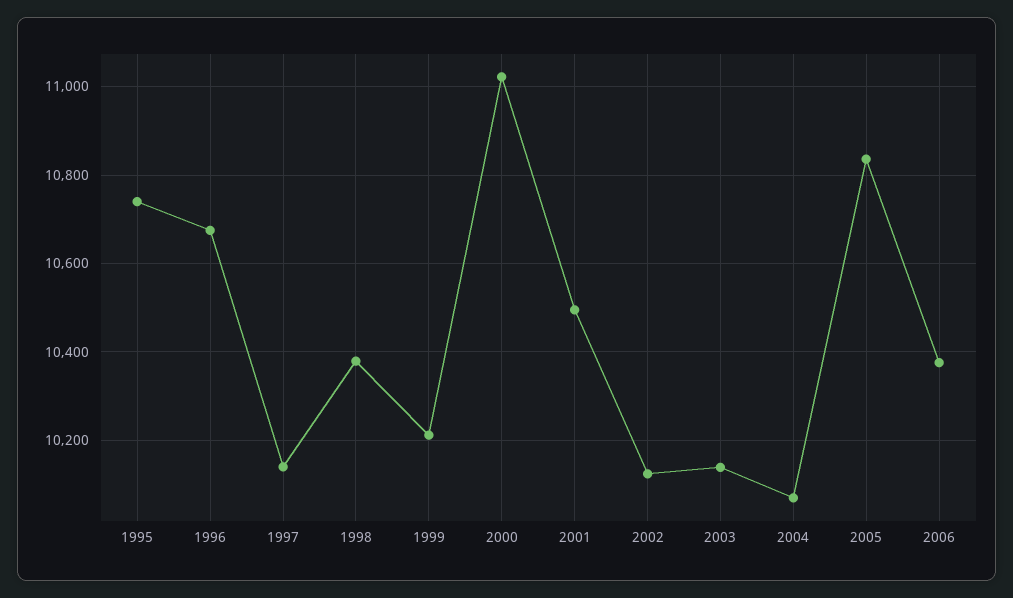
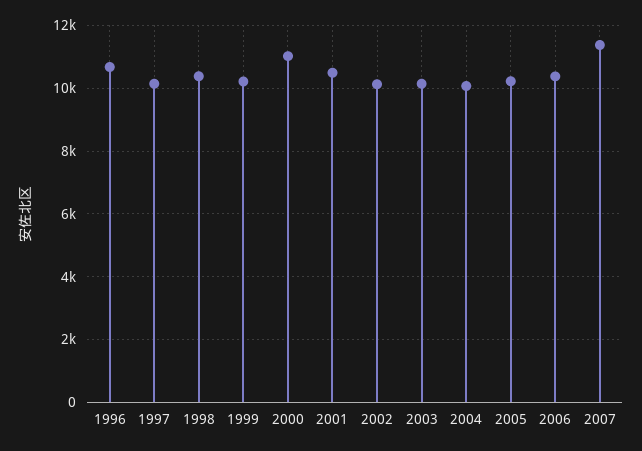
1995: 10740 -> none
2005: 10840 -> 10200
2007: none -> 11400

